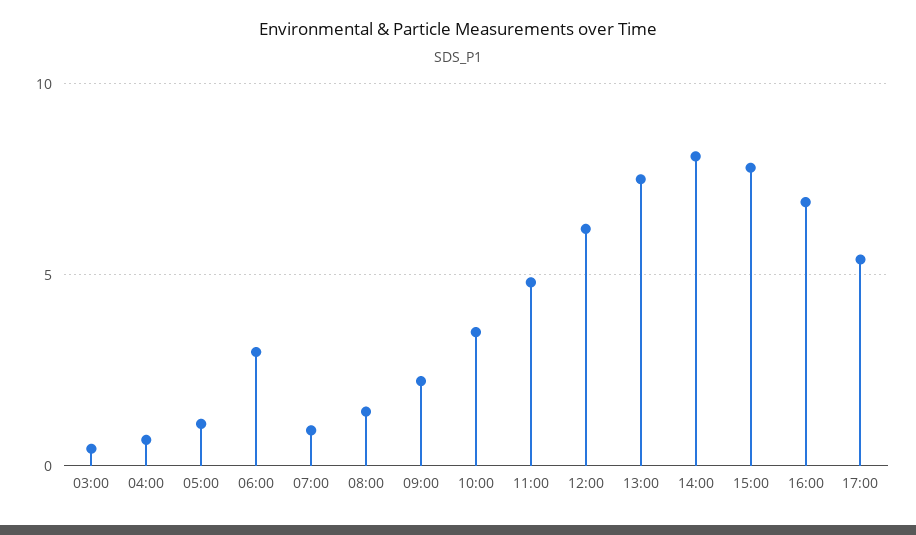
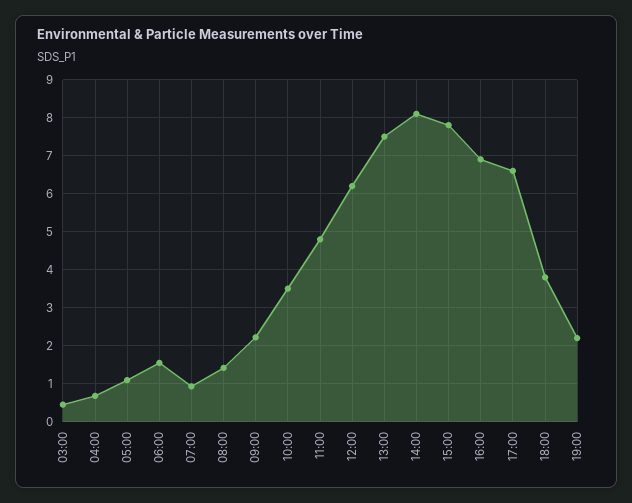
06:00: 3 -> 1.6
17:00: 5.5 -> 6.6
18:00: none -> 3.8
19:00: none -> 2.2

